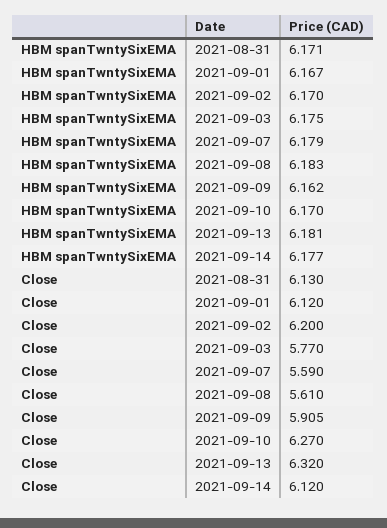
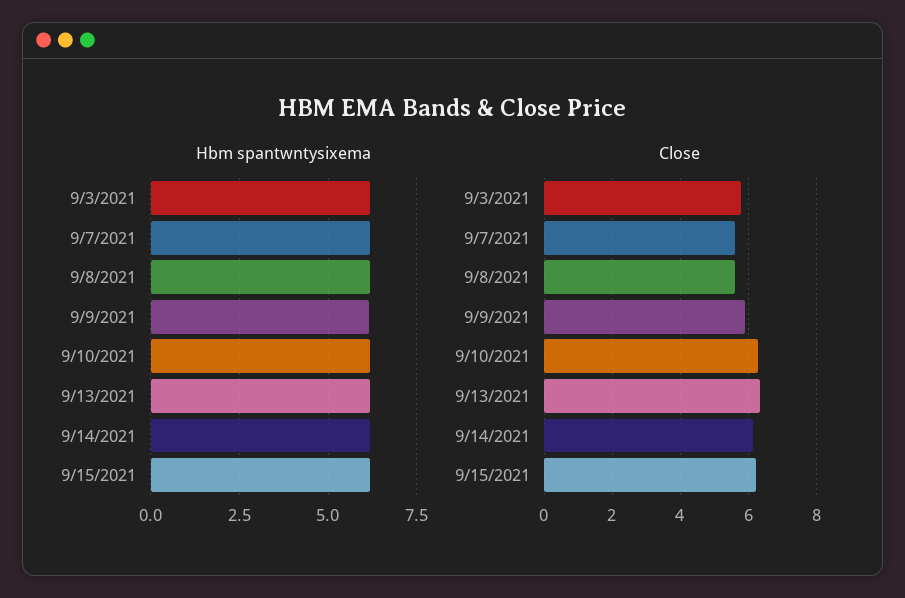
HBM spanTwntySixEMA, 2021-08-31: 6.171 -> none
HBM spanTwntySixEMA, 2021-09-01: 6.167 -> none
HBM spanTwntySixEMA, 2021-09-02: 6.17 -> none
Close, 2021-08-31: 6.13 -> none
Close, 2021-09-01: 6.12 -> none
Close, 2021-09-02: 6.2 -> none
HBM spanTwntySixEMA, 9/15/2021: none -> 6.25
Close, 9/15/2021: none -> 6.2

